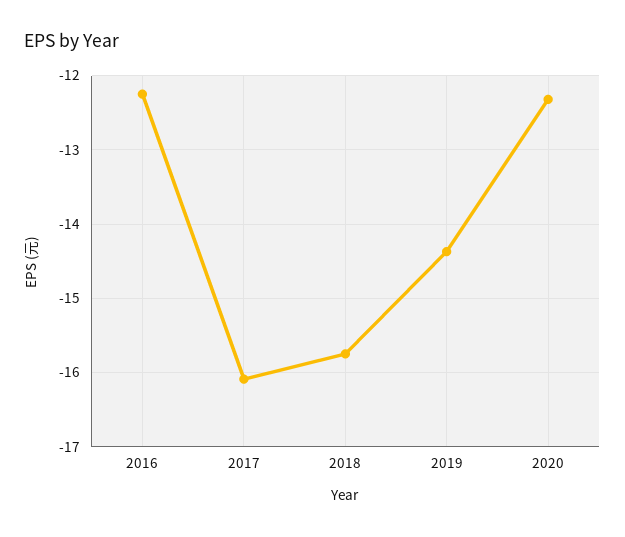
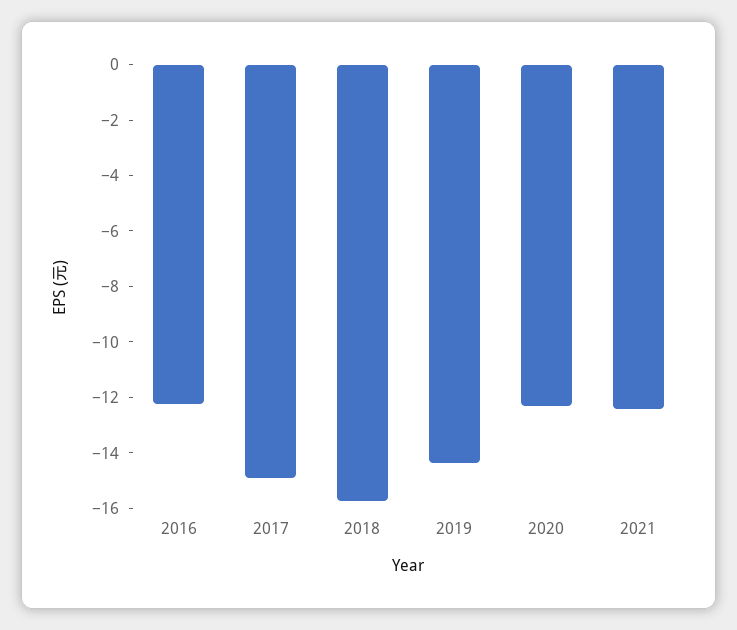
2017: -16.1 -> -15
2021: none -> -12.5

